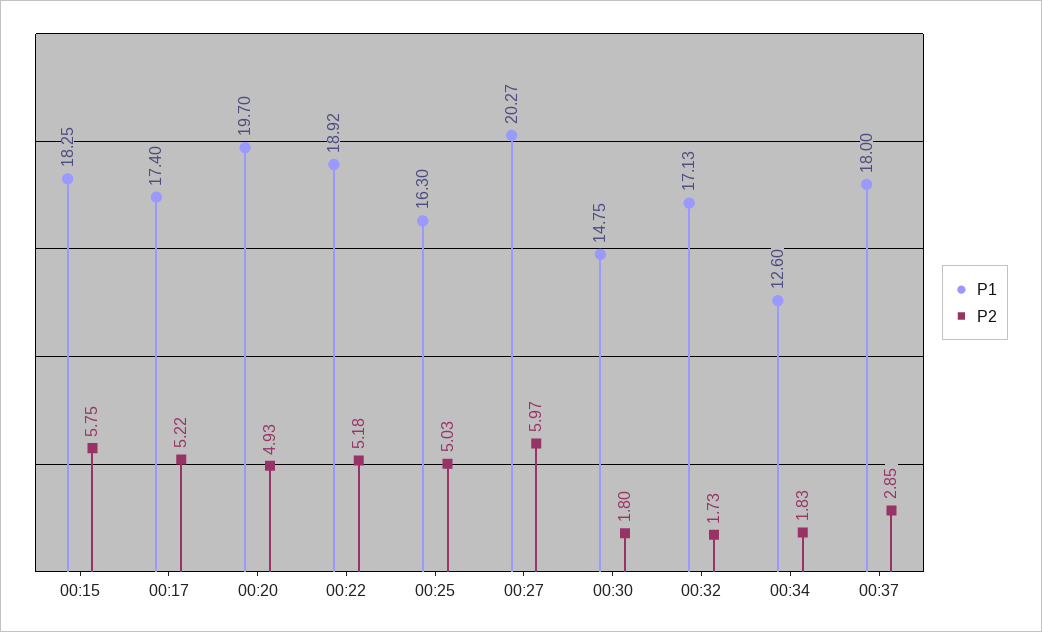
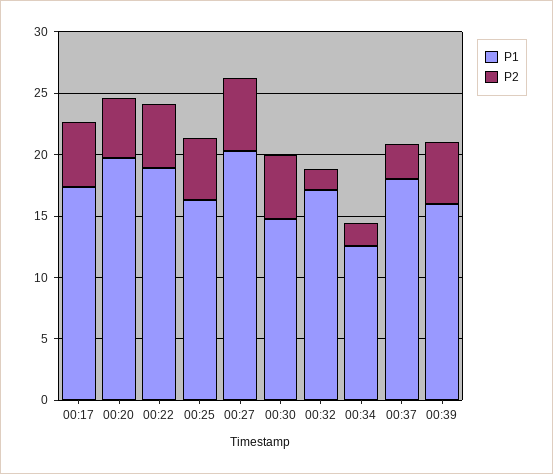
P1, 00:15: 18.25 -> none
P2, 00:15: 5.75 -> none
P2, 00:30: 1.8 -> 5
P1, 00:39: none -> 16
P2, 00:39: none -> 5

